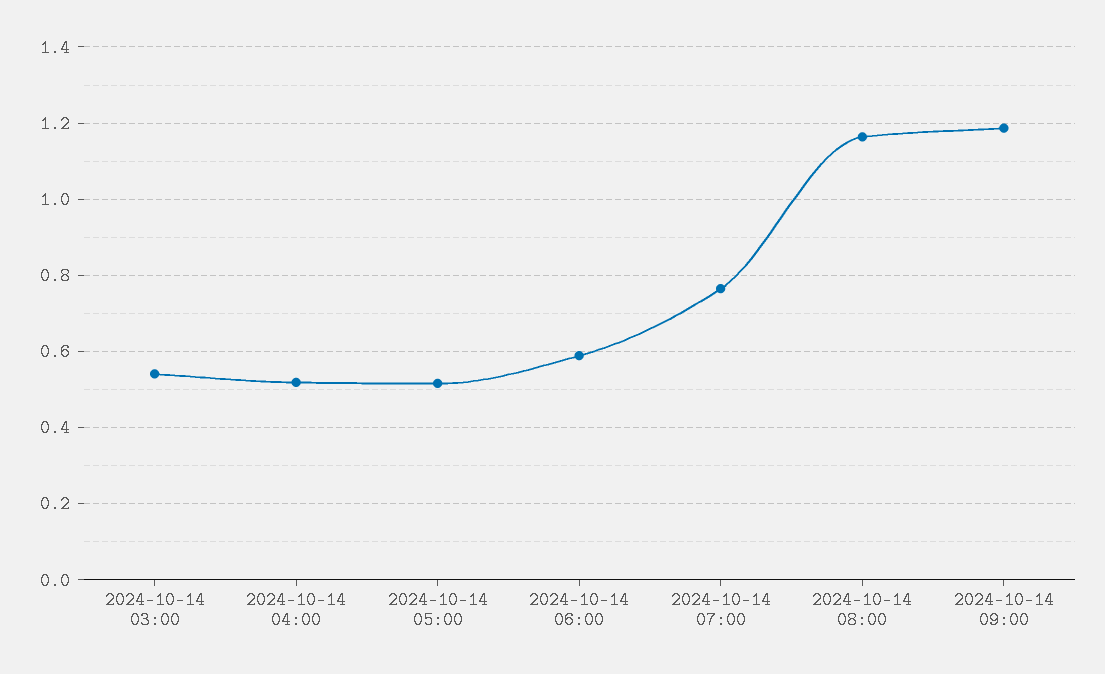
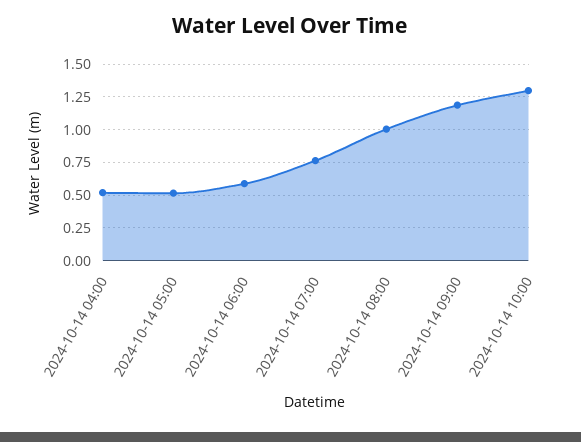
2024-10-14 03:00: 0.54 -> none
2024-10-14 08:00: 1.16 -> 1
2024-10-14 10:00: none -> 1.3

